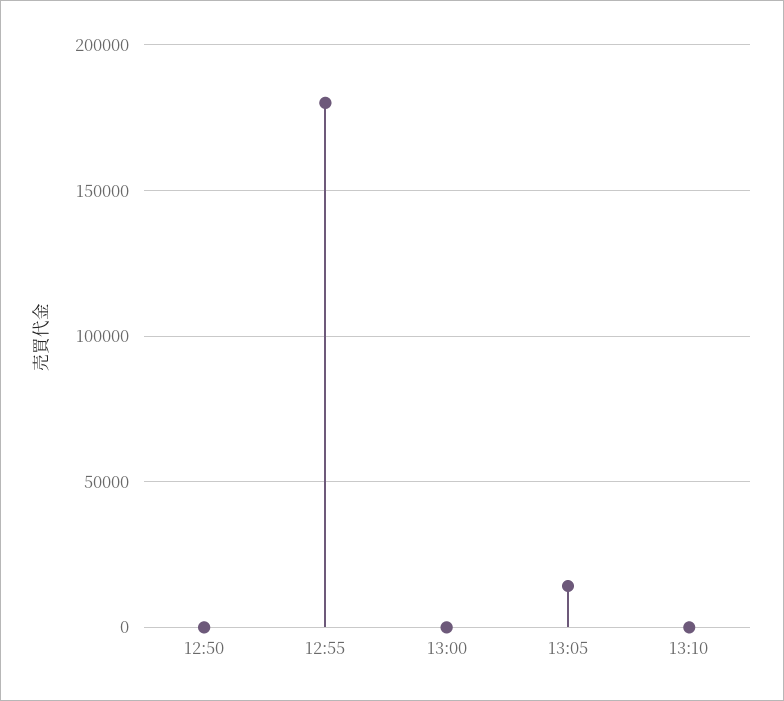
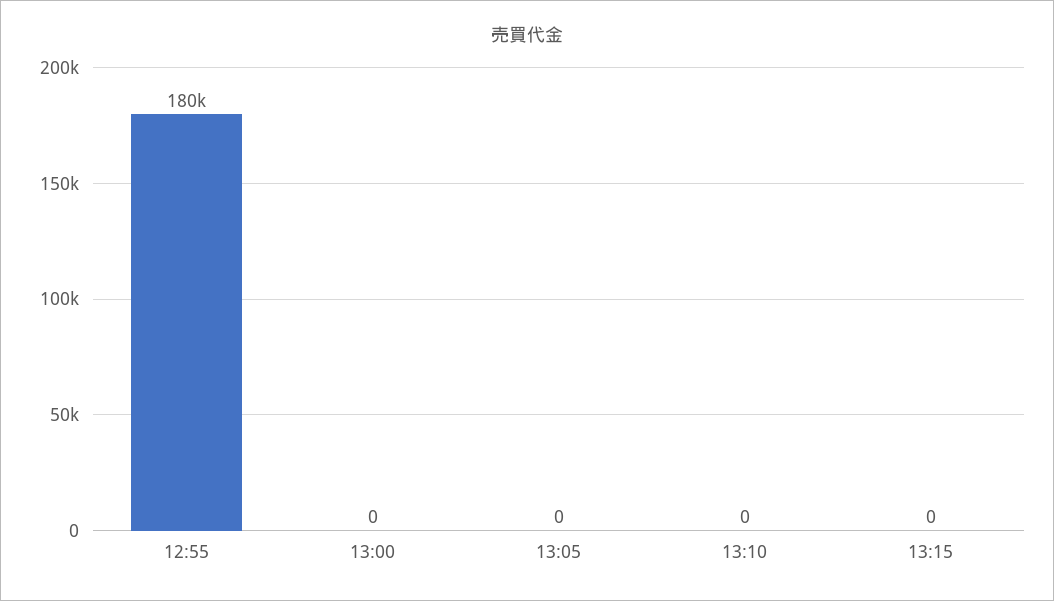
12:50: 0 -> none
13:05: 15000 -> 0
13:15: none -> 0

